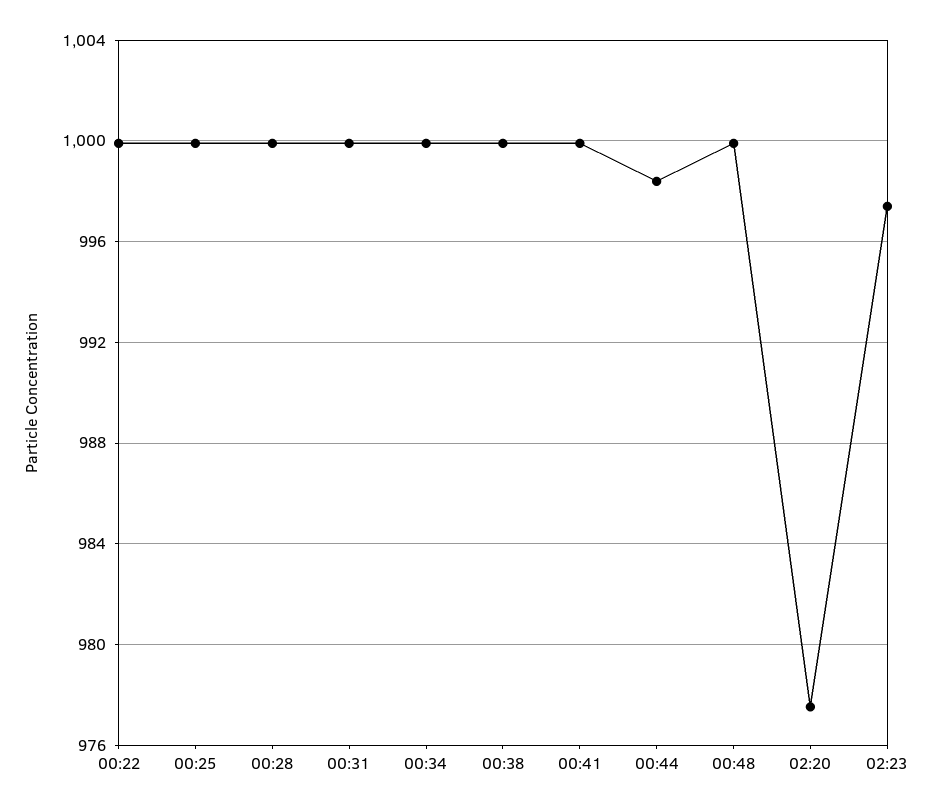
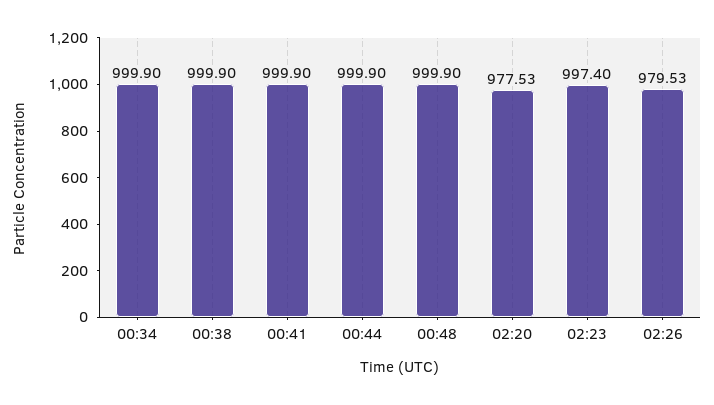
00:22: 1000 -> none
00:25: 1000 -> none
00:28: 1000 -> none
00:31: 1000 -> none
00:44: 998.5 -> 999.9
02:26: none -> 979.53

